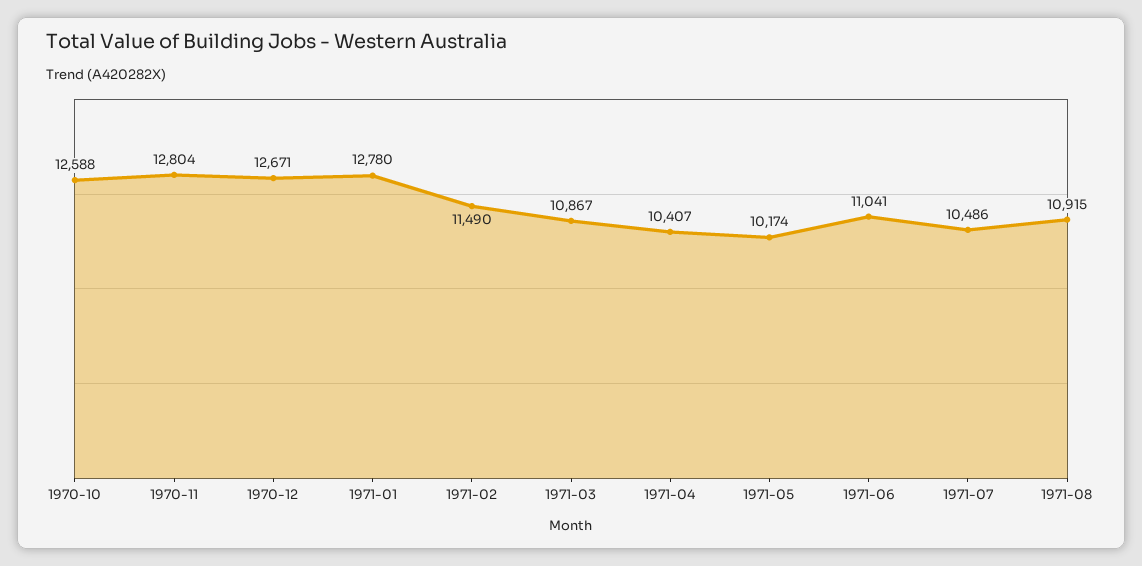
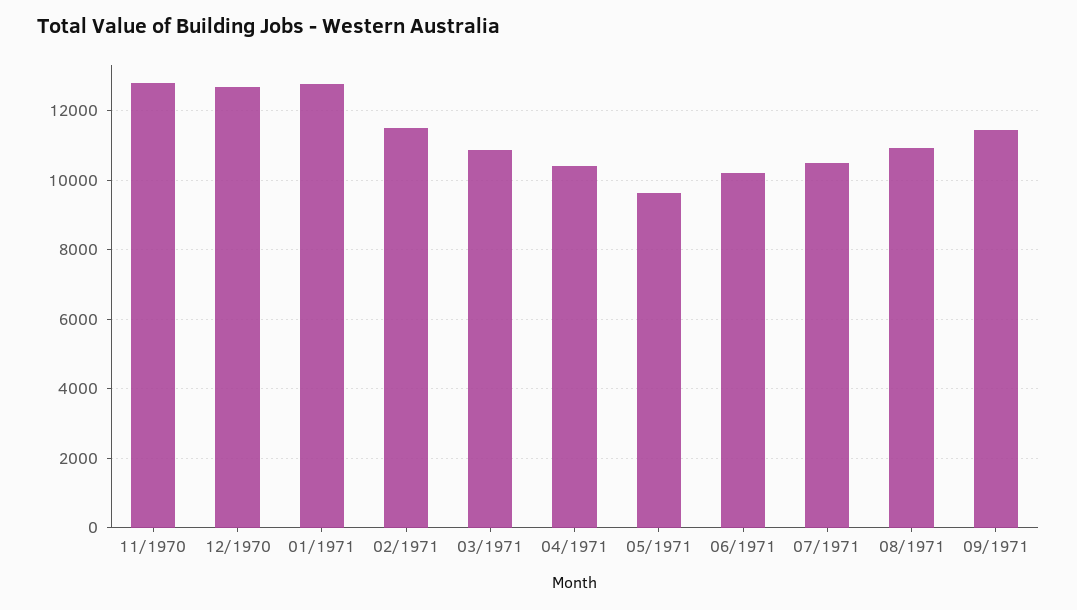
1970-10: 12588 -> none
1971-05: 10174 -> 9600
1971-06: 11041 -> 10200
09/1971: none -> 11400

